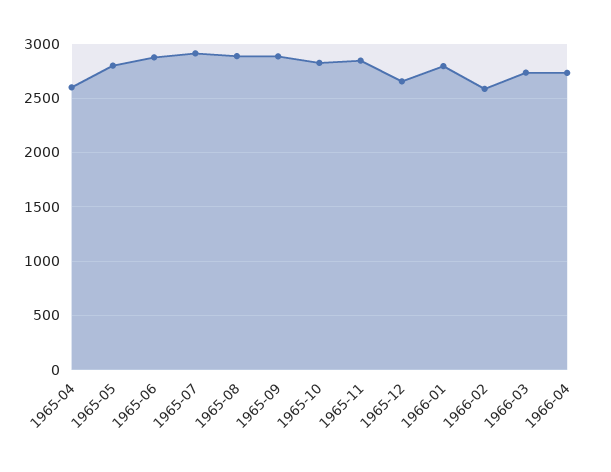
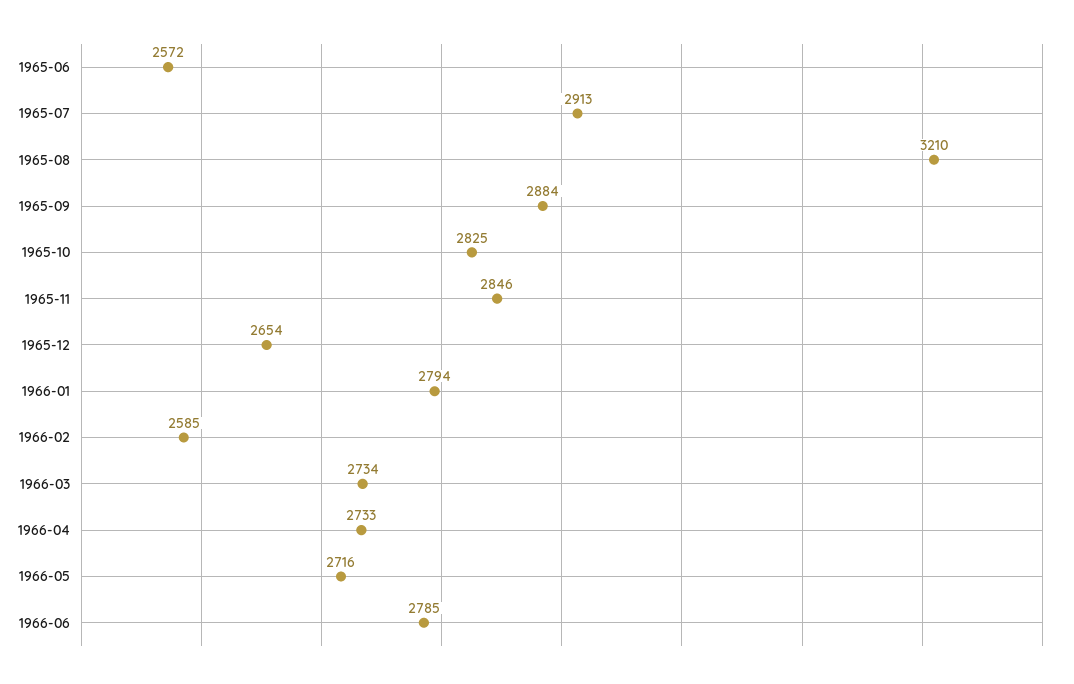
1965-04: 2600 -> none
1965-05: 2800 -> none
1965-06: 2900 -> 2572
1965-08: 2900 -> 3210
1966-05: none -> 2716
1966-06: none -> 2785

